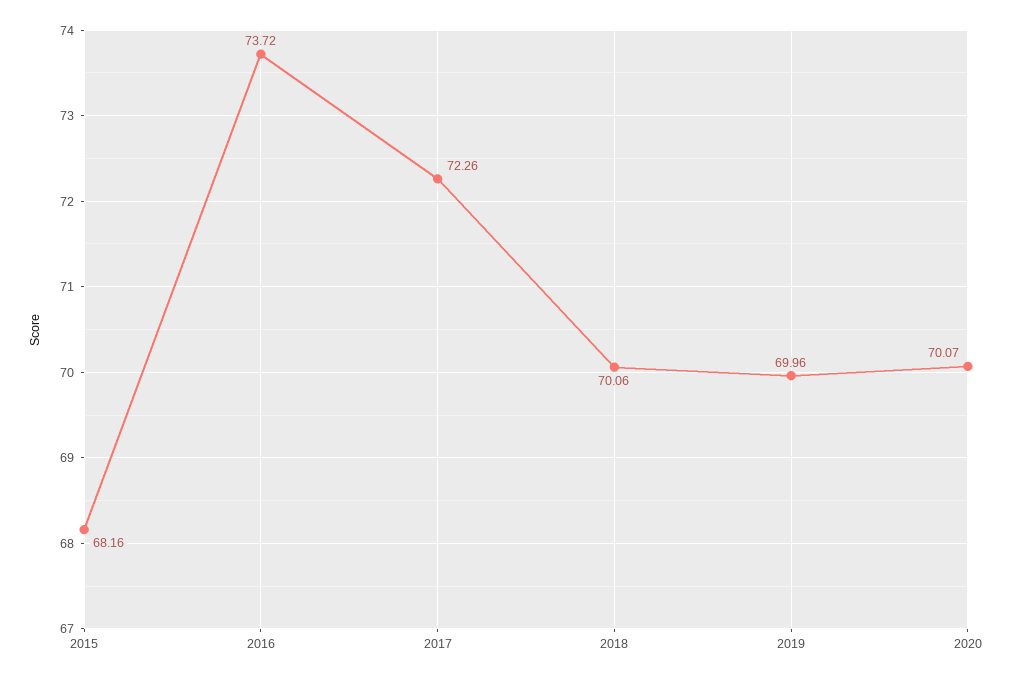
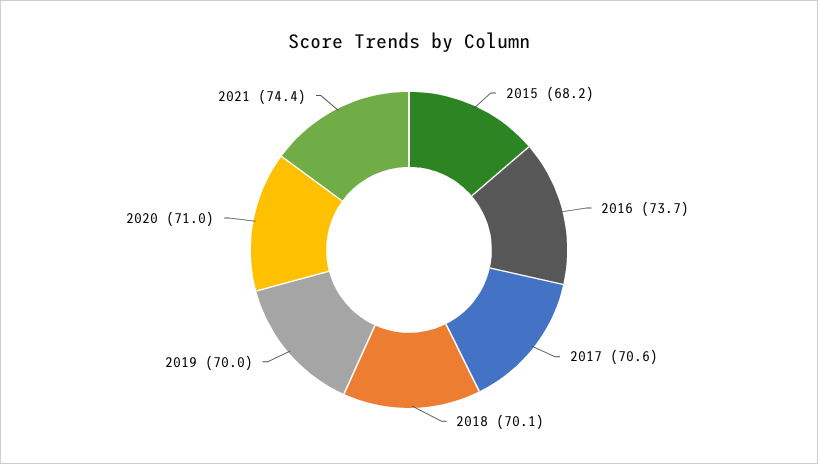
2017: 72.26 -> 70.6
2020: 70.07 -> 71
2021: none -> 74.4

